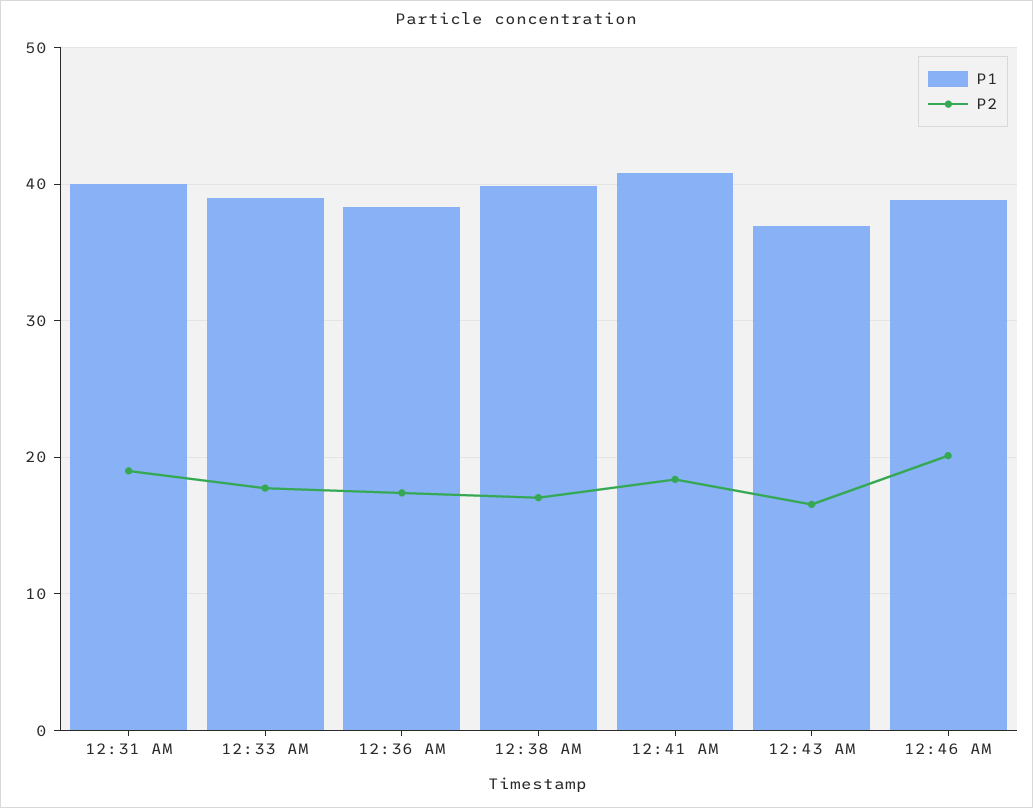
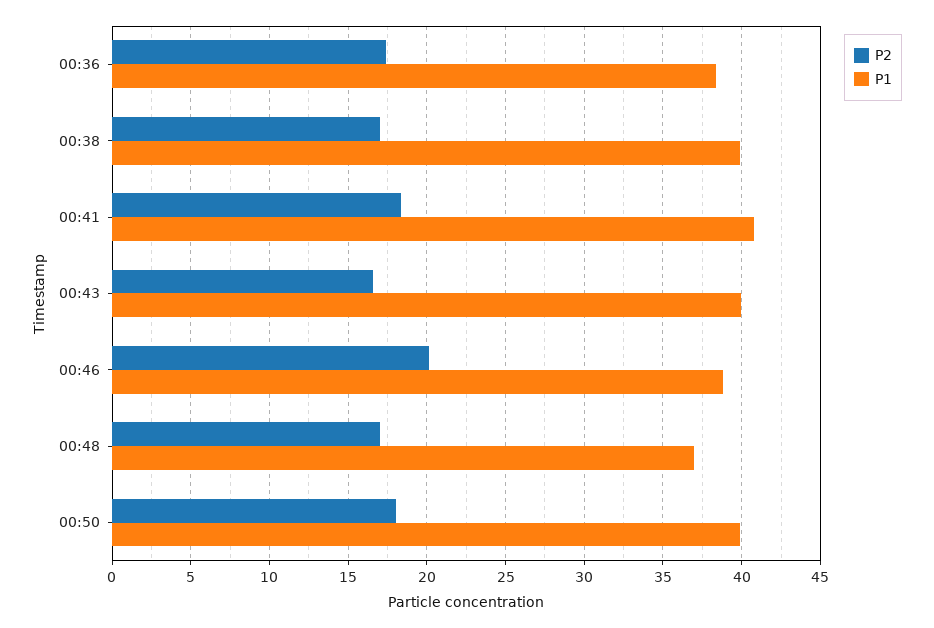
P1, 12:31 AM: 40 -> none
P2, 12:31 AM: 19 -> none
P1, 12:33 AM: 39 -> none
P2, 12:33 AM: 18 -> none
P1, 12:43 AM: 37 -> 40
P2, 00:48: none -> 17
P1, 00:48: none -> 37
P2, 00:50: none -> 18
P1, 00:50: none -> 40

